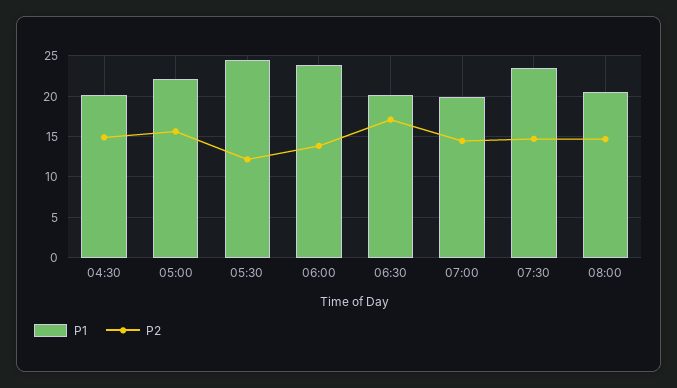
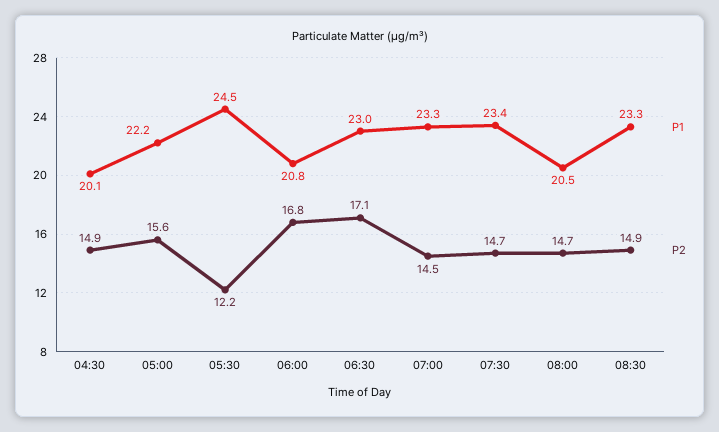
P1, 06:00: 24 -> 20.8
P2, 06:00: 14 -> 16.8
P1, 06:30: 20 -> 23
P1, 07:00: 20 -> 23.3
P1, 08:30: none -> 23.3
P2, 08:30: none -> 14.9

